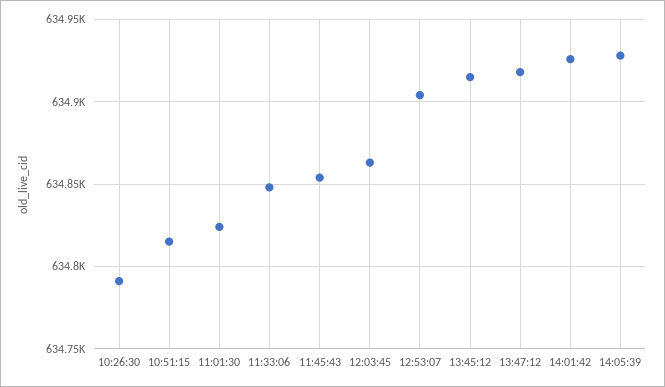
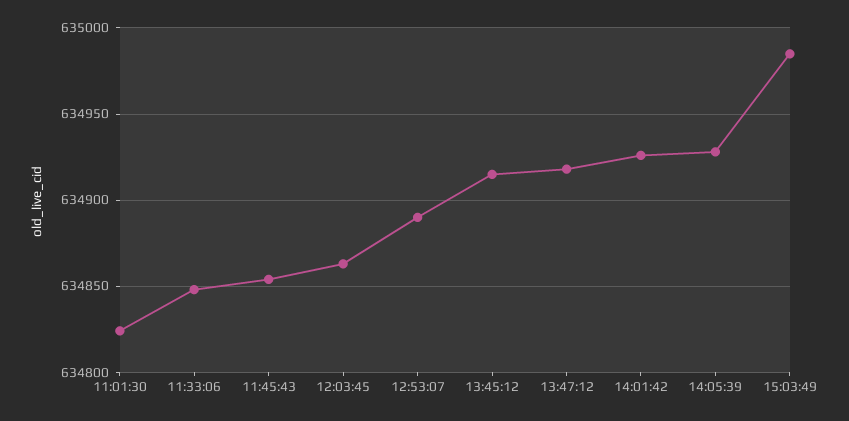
10:26:30: 634790 -> none
10:51:15: 634815 -> none
12:53:07: 634905 -> 634890
15:03:49: none -> 634985

